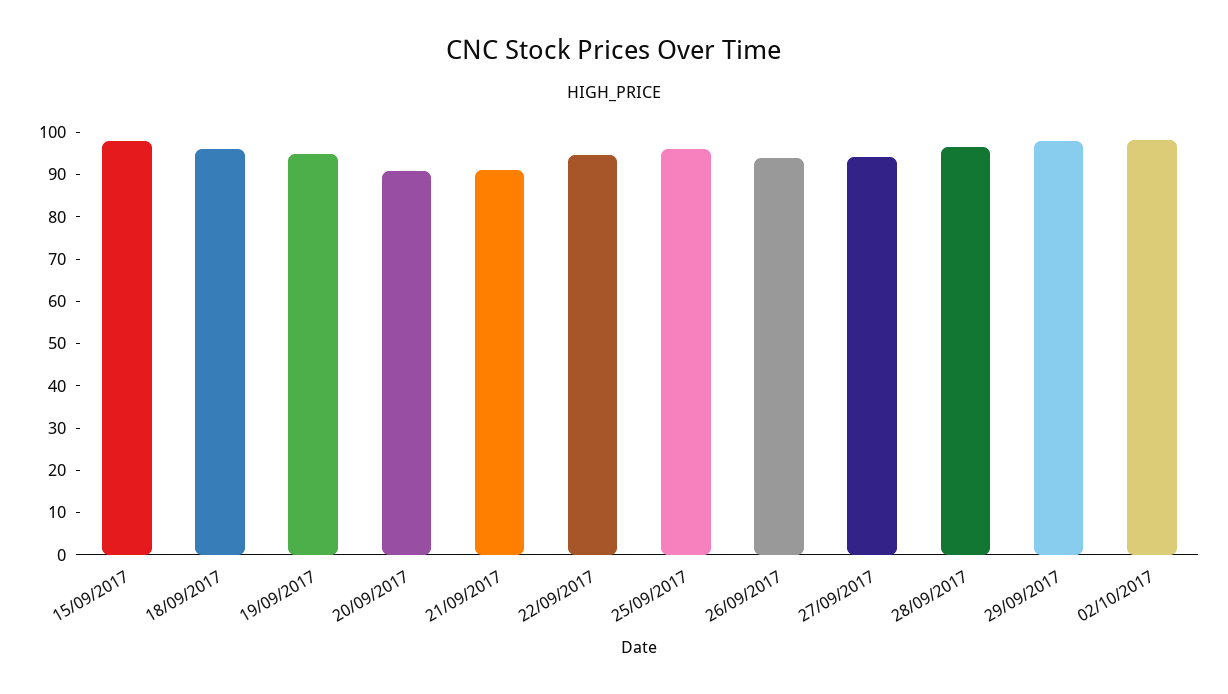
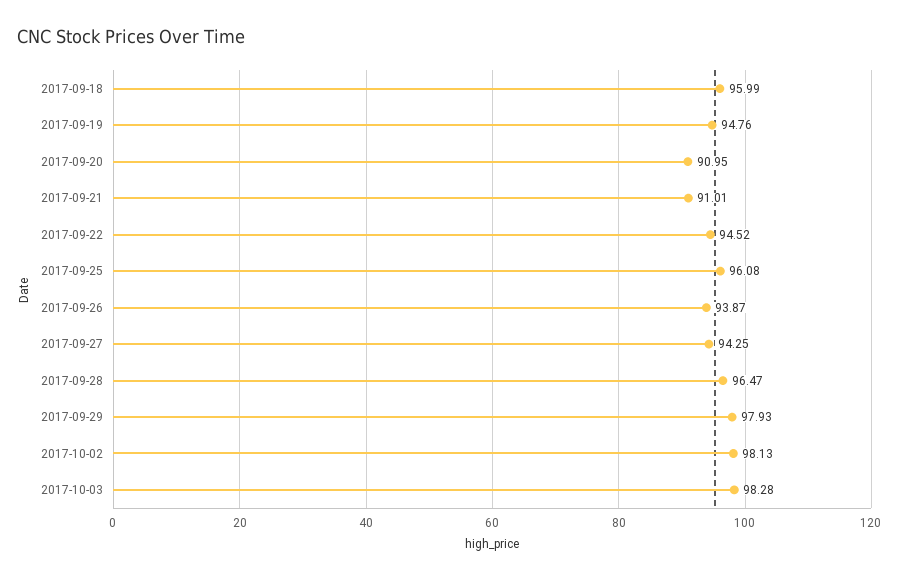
15/09/2017: 98 -> none
2017-10-03: none -> 98.28

